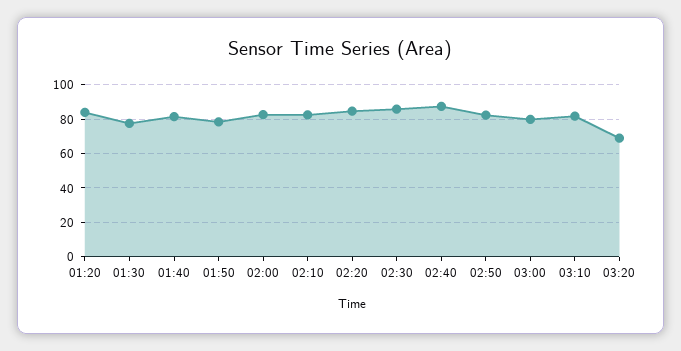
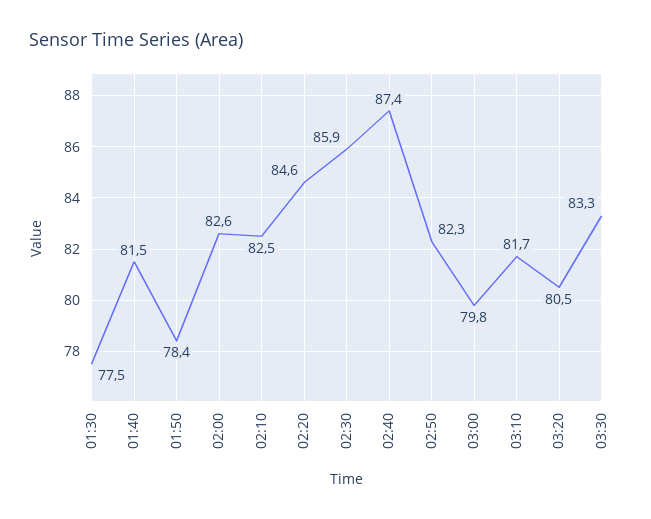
01:20: 85 -> none
03:20: 70 -> 80.5
03:30: none -> 83.3

